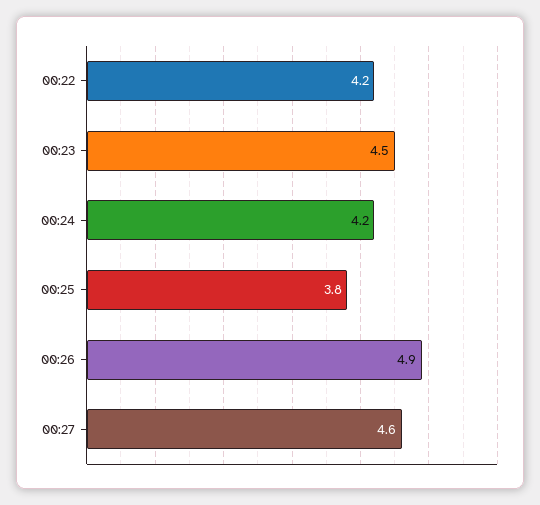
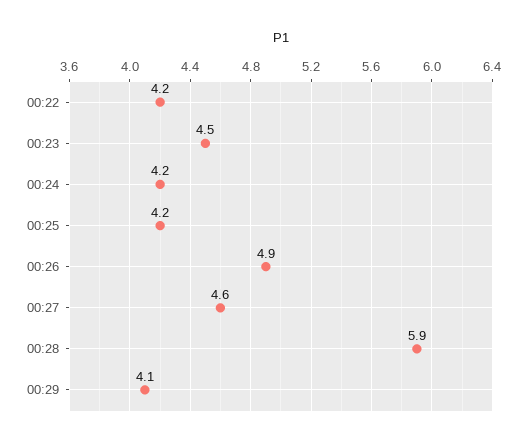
00:25: 3.8 -> 4.2
00:28: none -> 5.9
00:29: none -> 4.1

